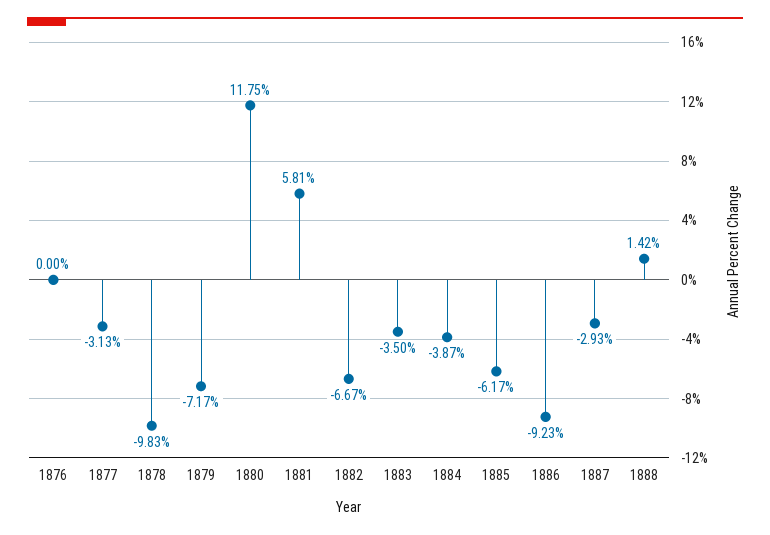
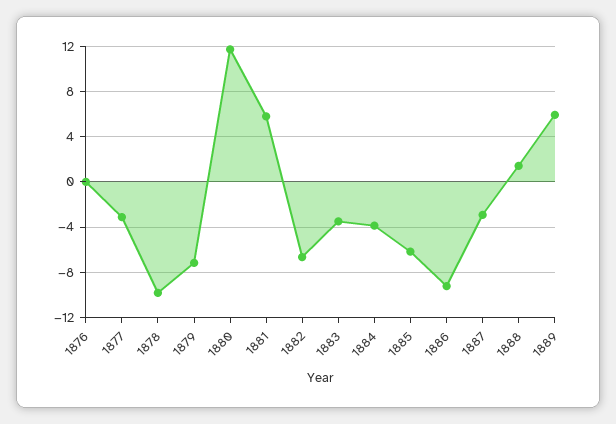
1889: none -> 6

